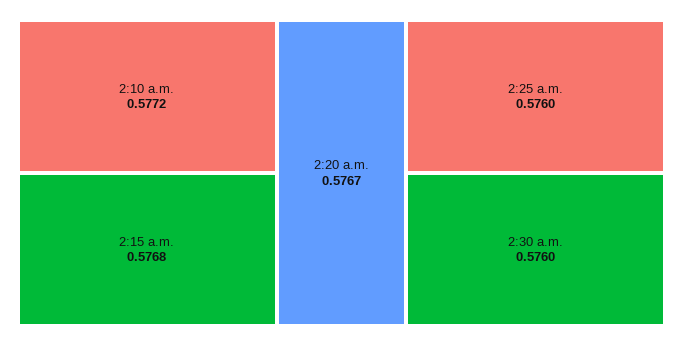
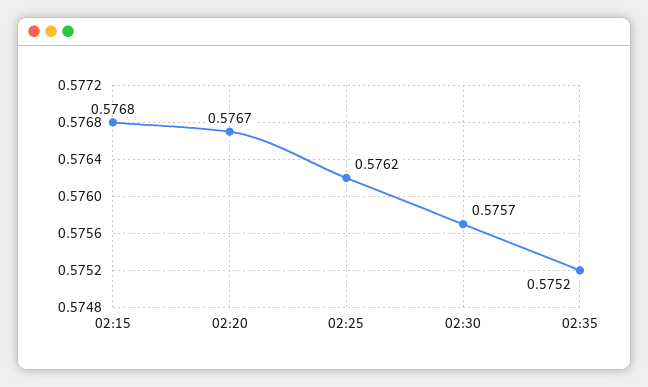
2:10 a.m.: 0.5772 -> none
2:25 a.m.: 0.576 -> 0.5762
2:30 a.m.: 0.576 -> 0.5757
02:35: none -> 0.5752

